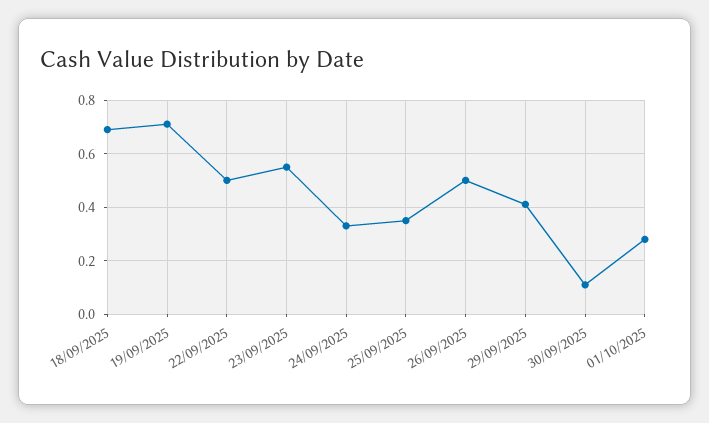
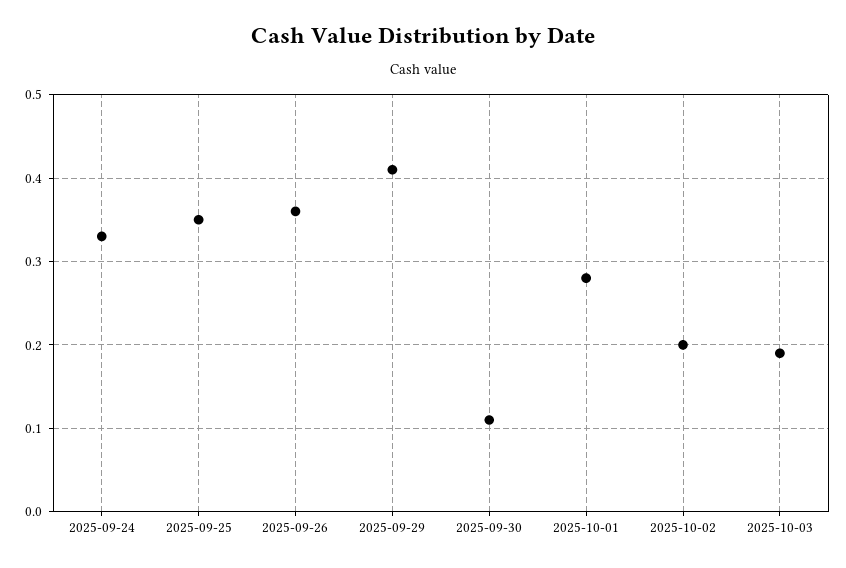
18/09/2025: 0.7 -> none
19/09/2025: 0.7 -> none
22/09/2025: 0.5 -> none
23/09/2025: 0.55 -> none
26/09/2025: 0.5 -> 0.36
2025-10-02: none -> 0.2
2025-10-03: none -> 0.19

